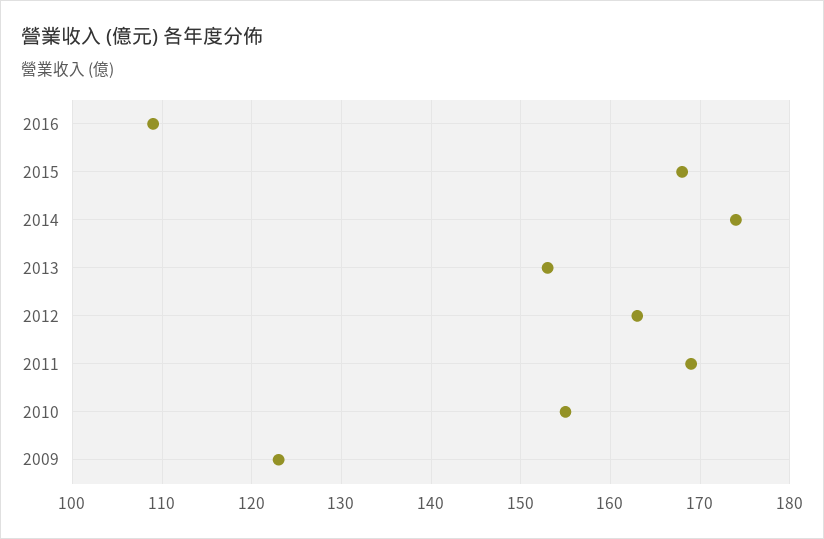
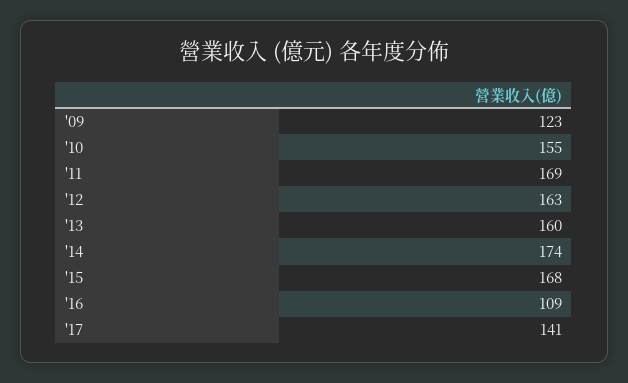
2013: 153 -> 160
'17: none -> 141

